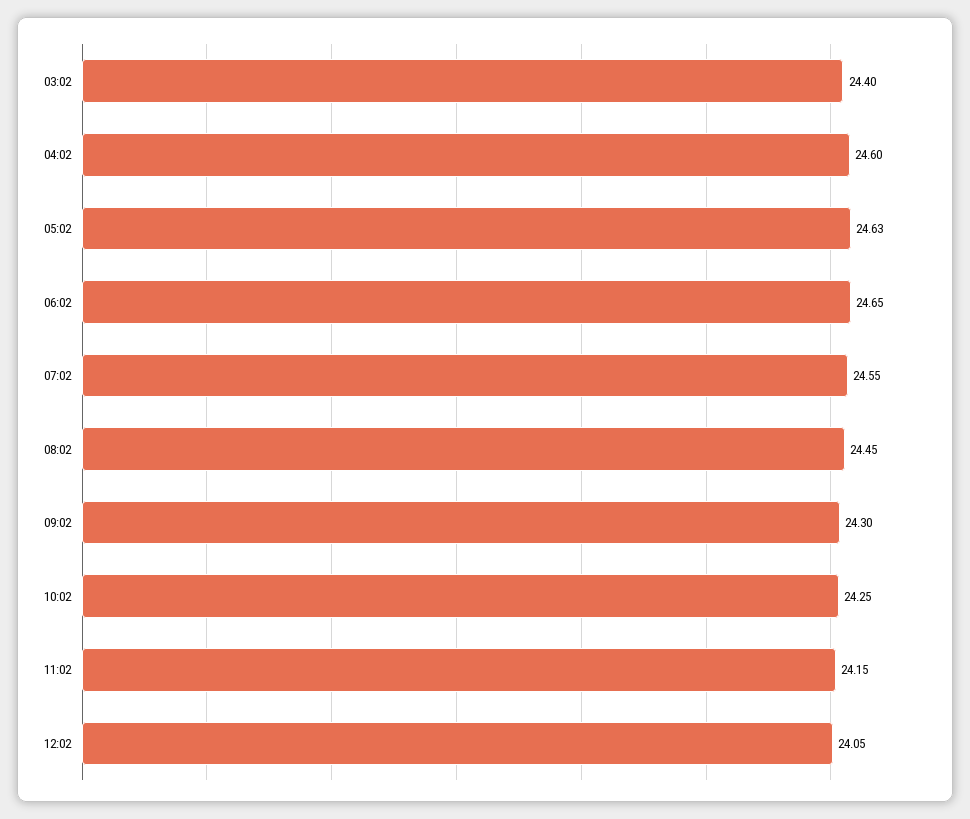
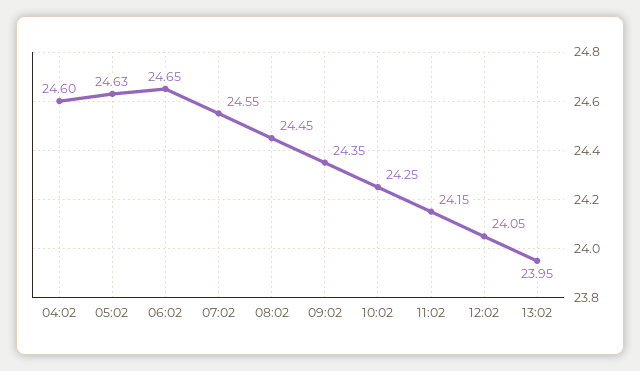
03:02: 24.4 -> none
09:02: 24.3 -> 24.35
13:02: none -> 23.95

